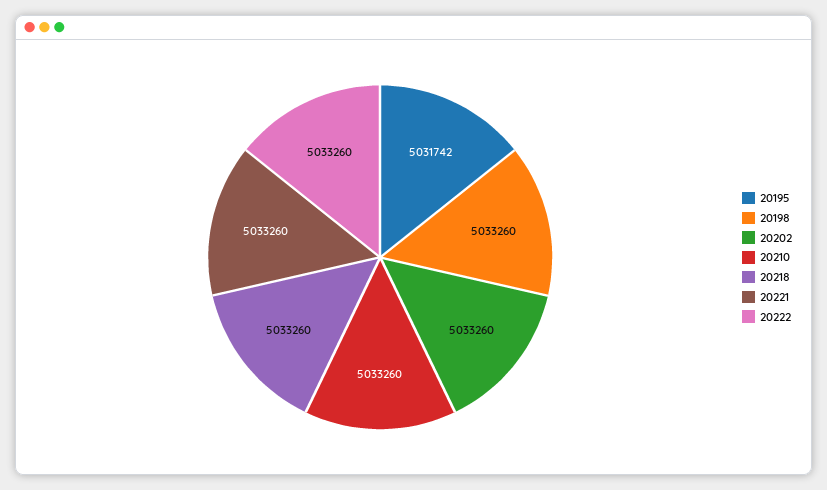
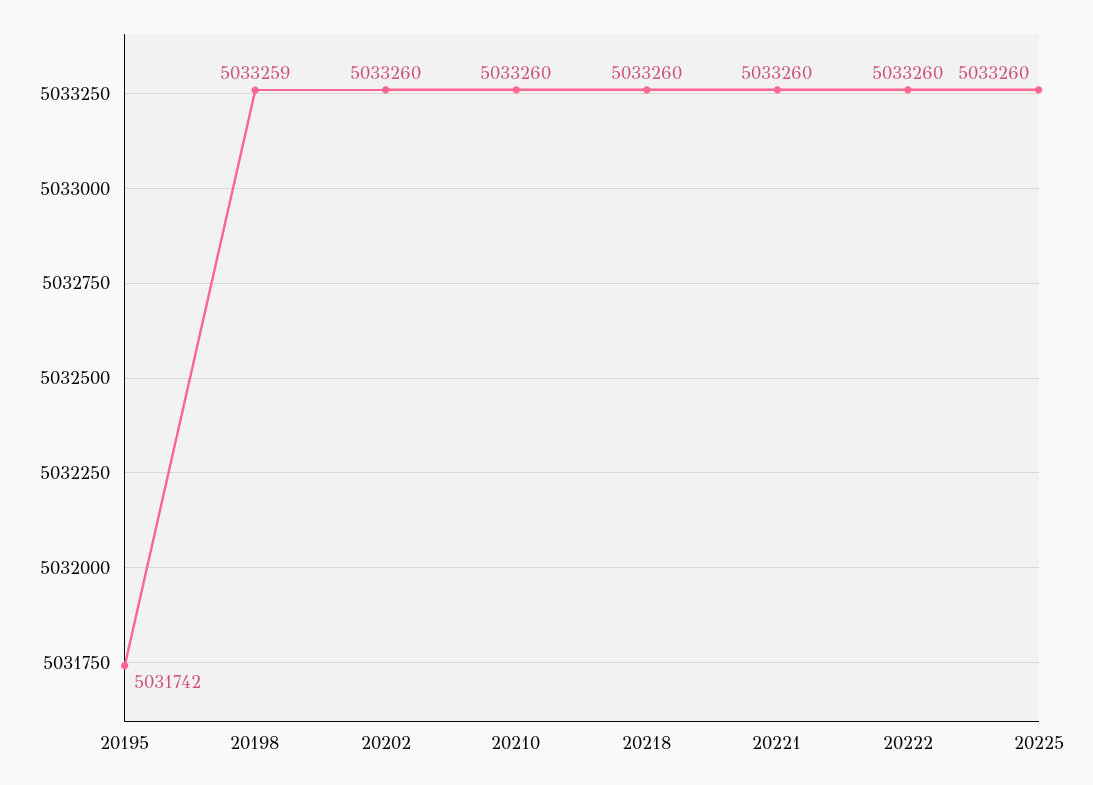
20198: 5033260 -> 5033259
20225: none -> 5033260

